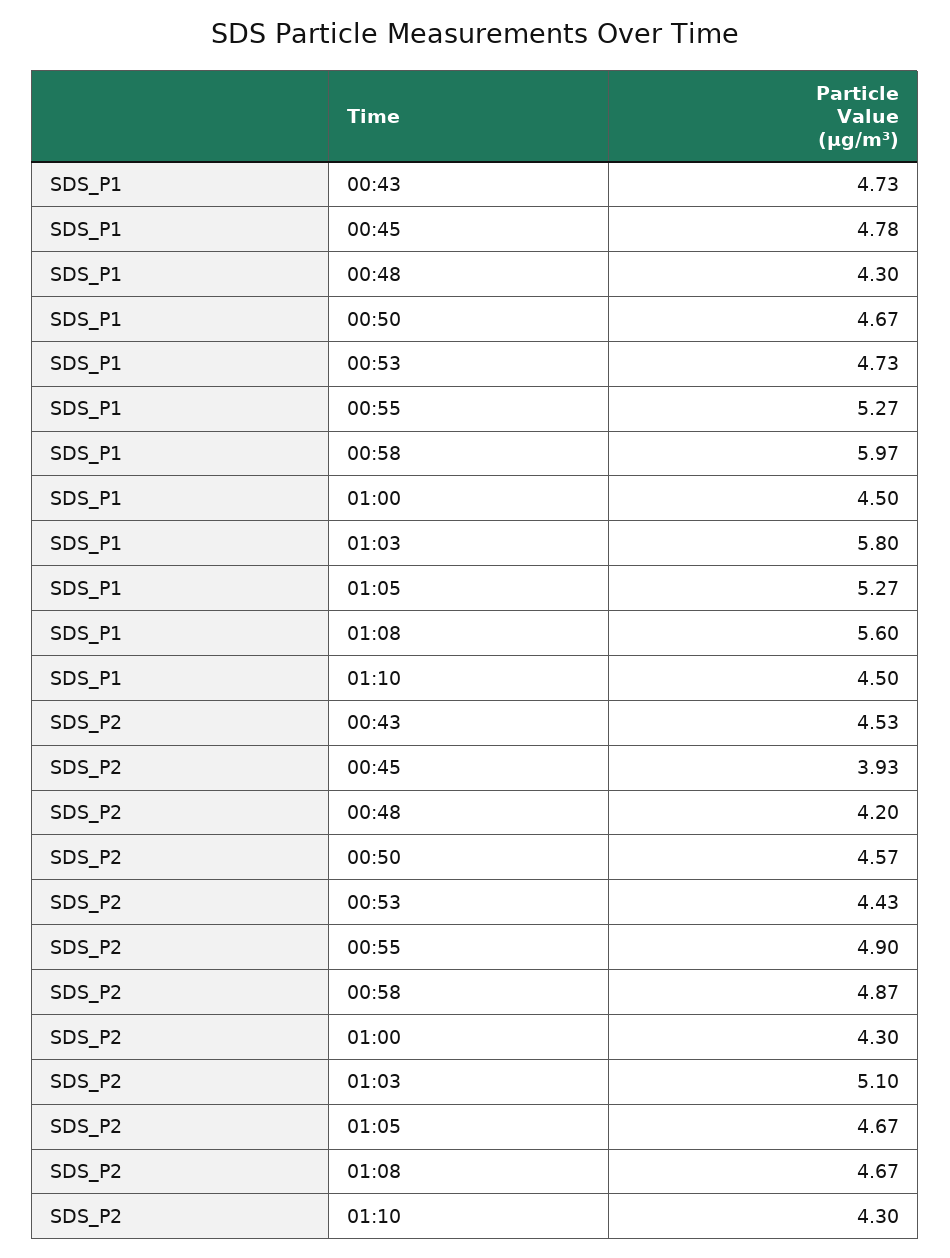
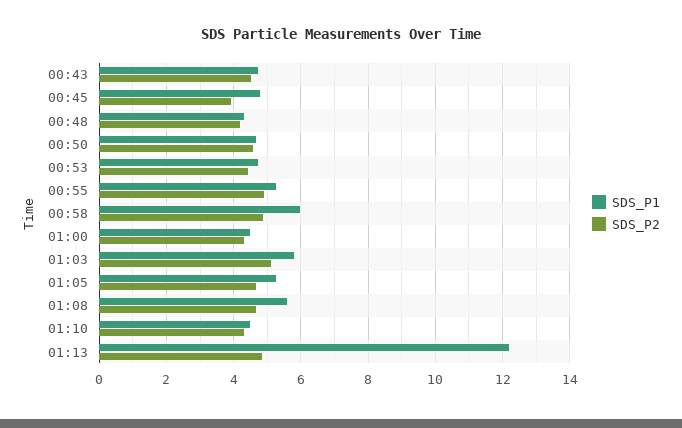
SDS_P1, 01:13: none -> 12.2
SDS_P2, 01:13: none -> 4.8

